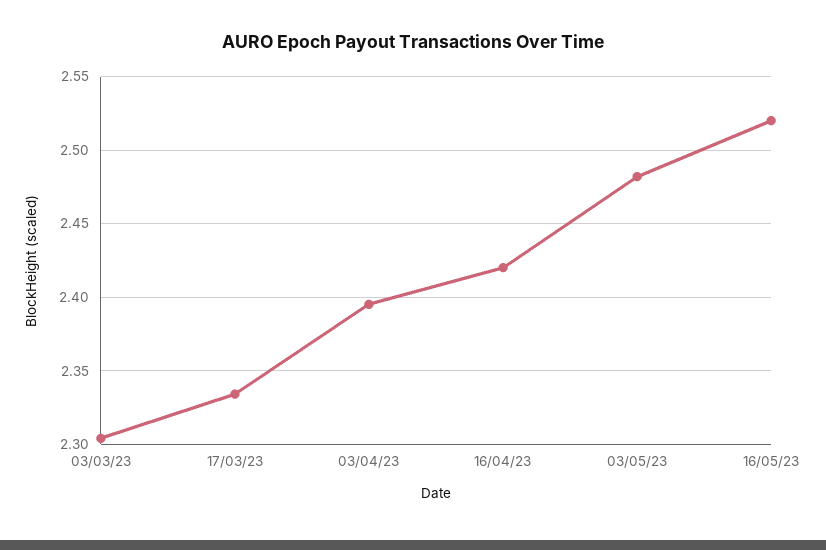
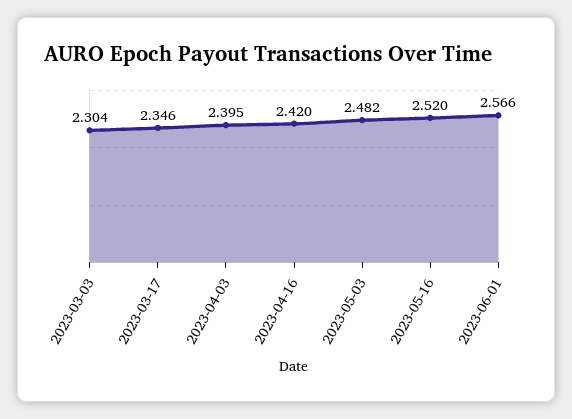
17/03/23: 2.335 -> 2.346
2023-06-01: none -> 2.566

